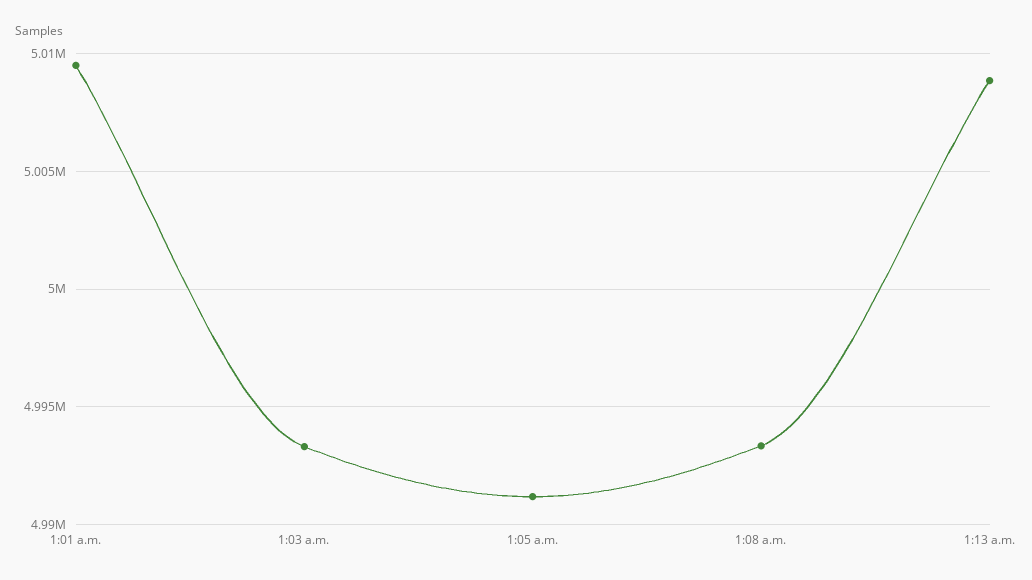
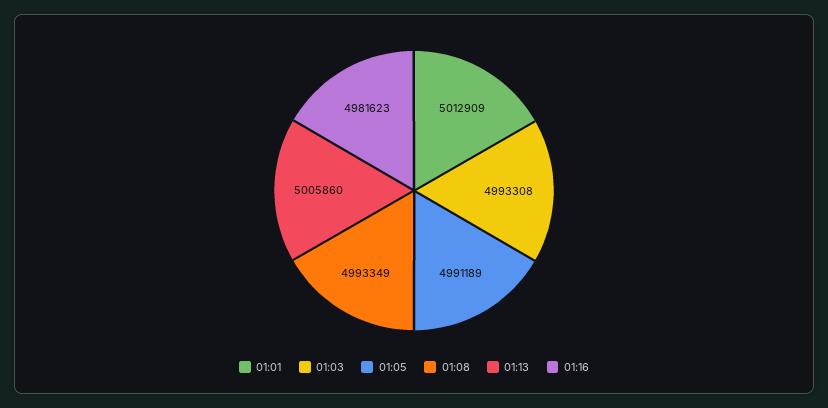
1:01 a.m.: 5009500 -> 5012909
1:13 a.m.: 5009000 -> 5005860
01:16: none -> 4981623

